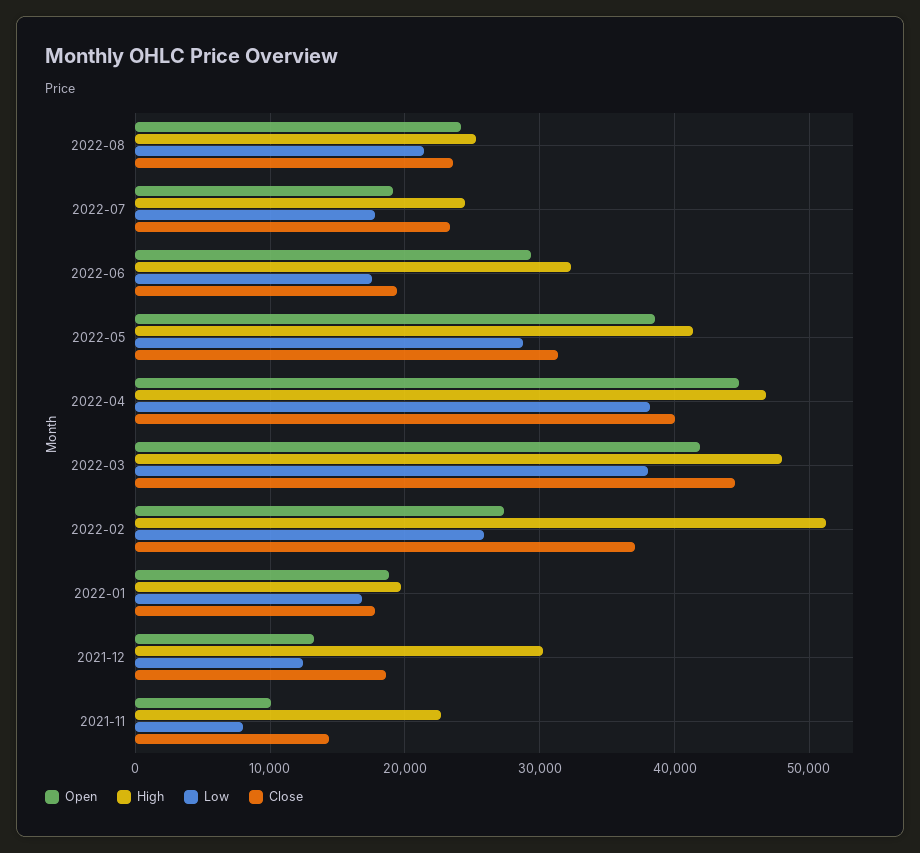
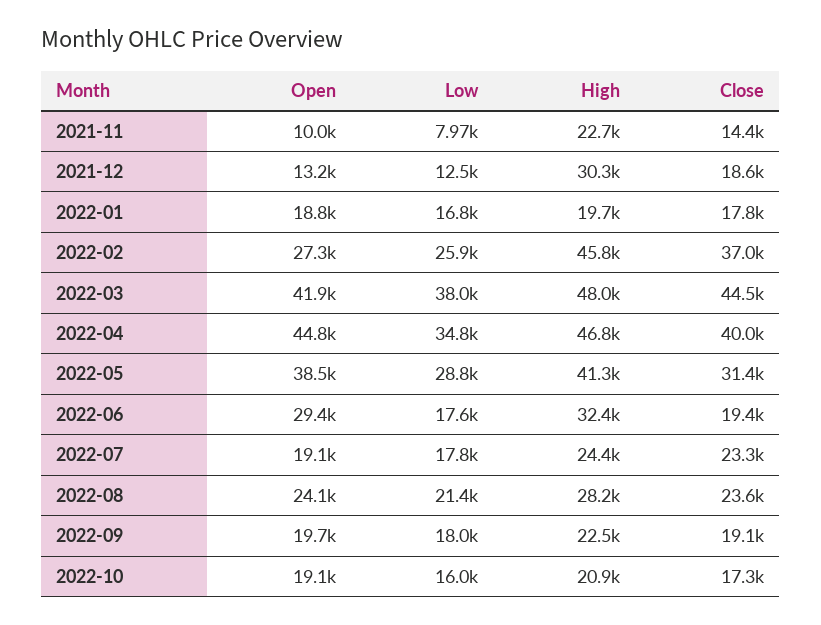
High, 2022-08: 25000 -> 28200
Low, 2022-04: 38000 -> 34800
High, 2022-02: 51000 -> 45800
Open, 2022-09: none -> 19700
Low, 2022-09: none -> 18000
High, 2022-09: none -> 22500
Close, 2022-09: none -> 19100
Open, 2022-10: none -> 19100
Low, 2022-10: none -> 16000
High, 2022-10: none -> 20900
Close, 2022-10: none -> 17300

